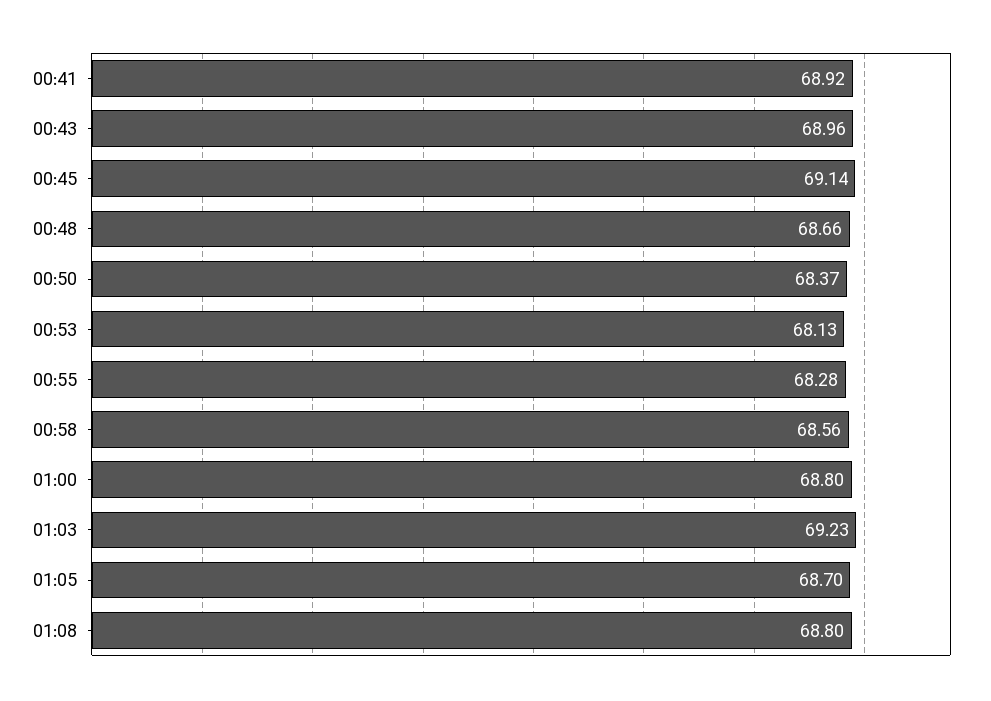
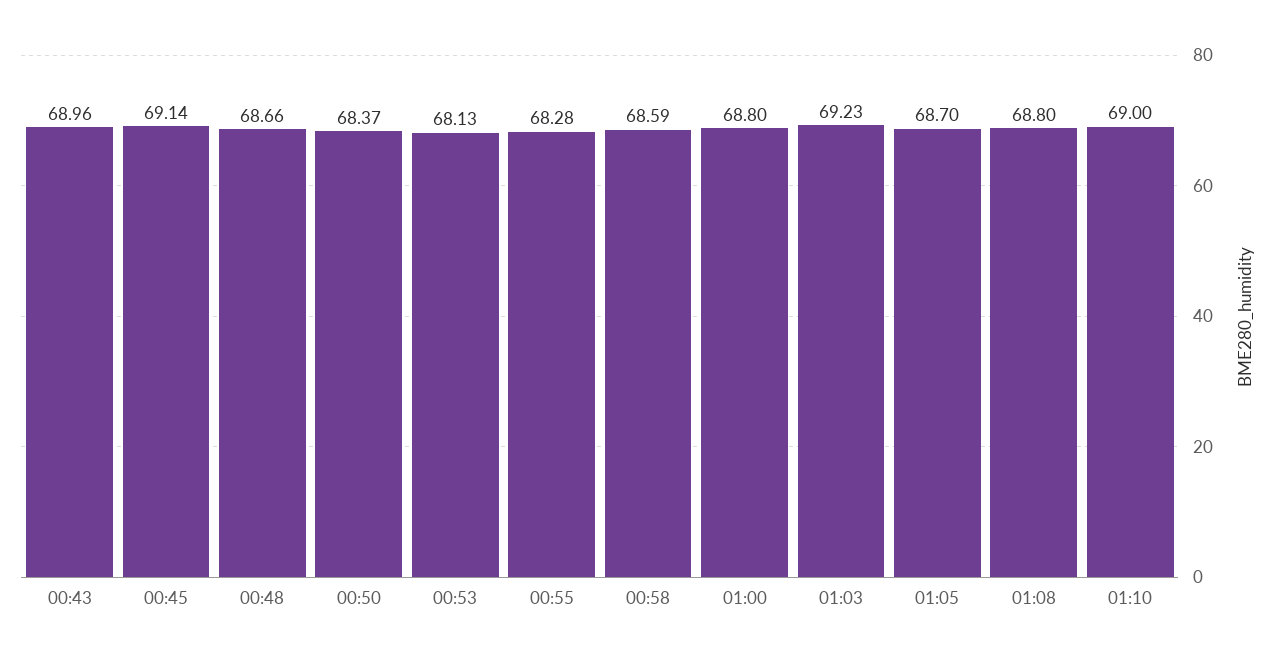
00:41: 68.92 -> none
00:58: 68.56 -> 68.59
01:10: none -> 69

